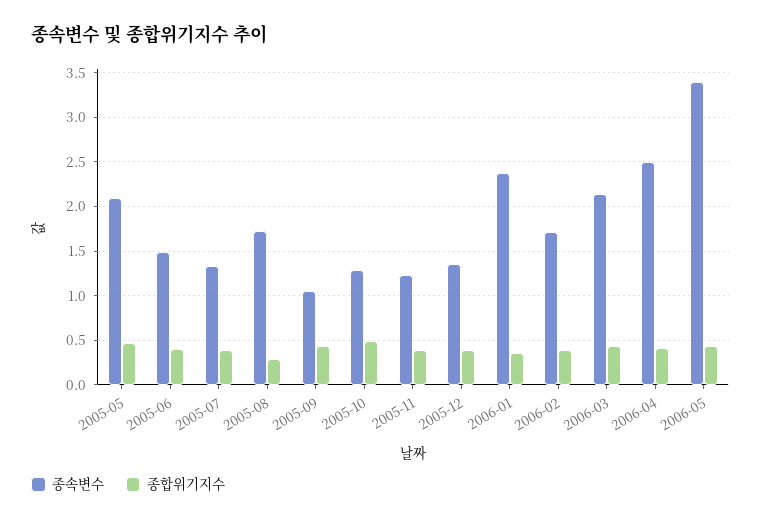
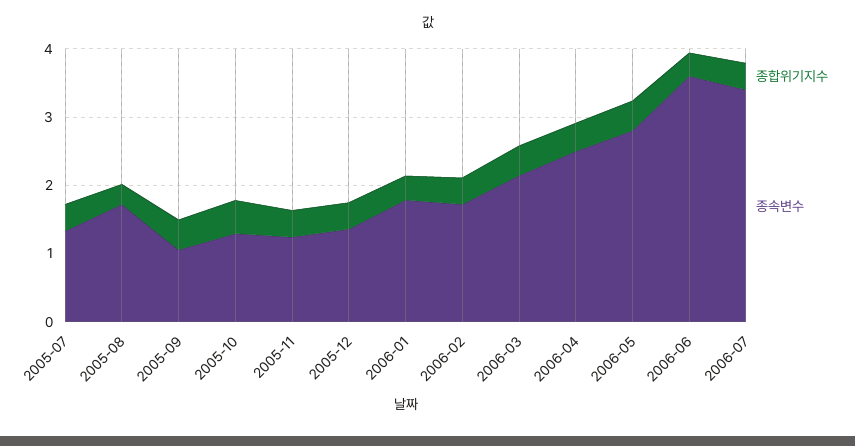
종속변수, 2005-05: 2.1 -> none
종합위기지수, 2005-05: 0.5 -> none
종속변수, 2005-06: 1.5 -> none
종합위기지수, 2005-06: 0.4 -> none
종속변수, 2006-01: 2.4 -> 1.8
종속변수, 2006-05: 3.4 -> 2.8
종합위기지수, 2006-06: none -> 0.4
종속변수, 2006-06: none -> 3.6
종합위기지수, 2006-07: none -> 0.4
종속변수, 2006-07: none -> 3.4

